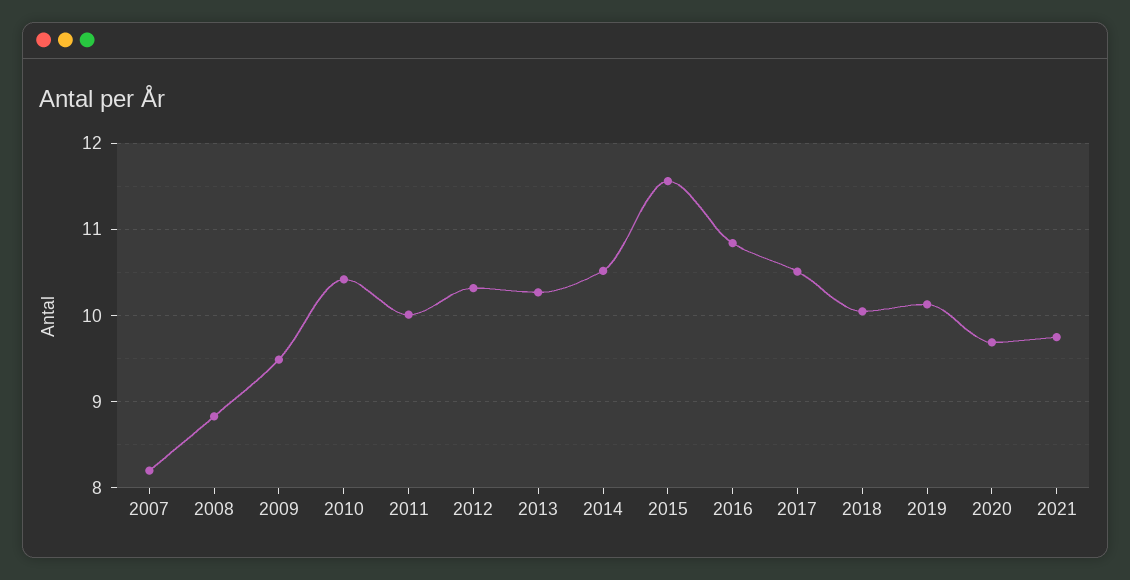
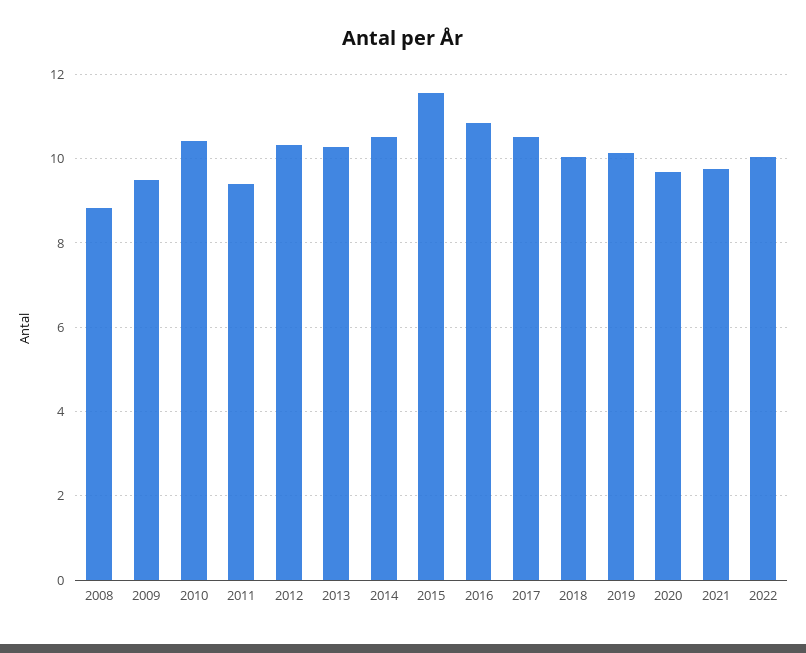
2007: 8.2 -> none
2011: 10 -> 9.4
2022: none -> 10

